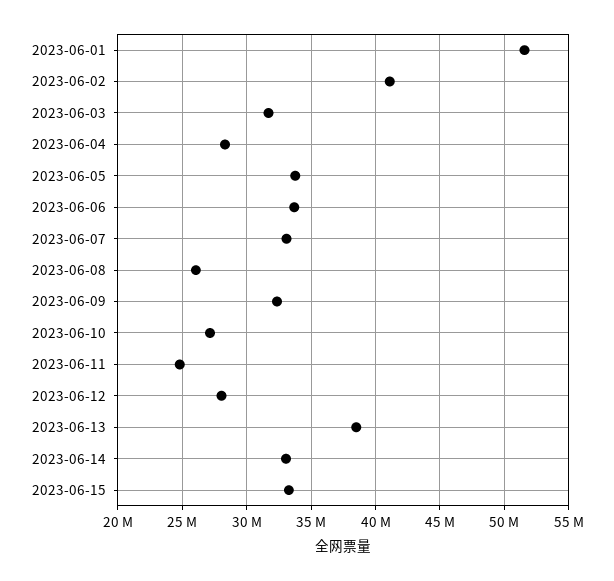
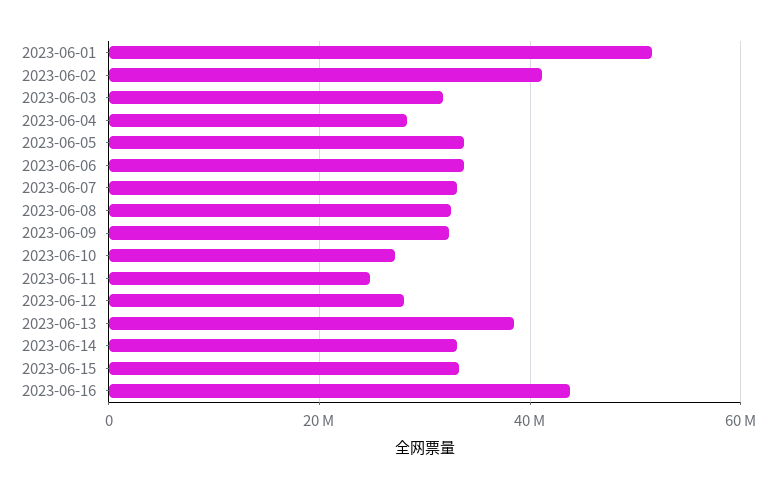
2023-06-08: 26000000 -> 32000000
2023-06-16: none -> 44000000

